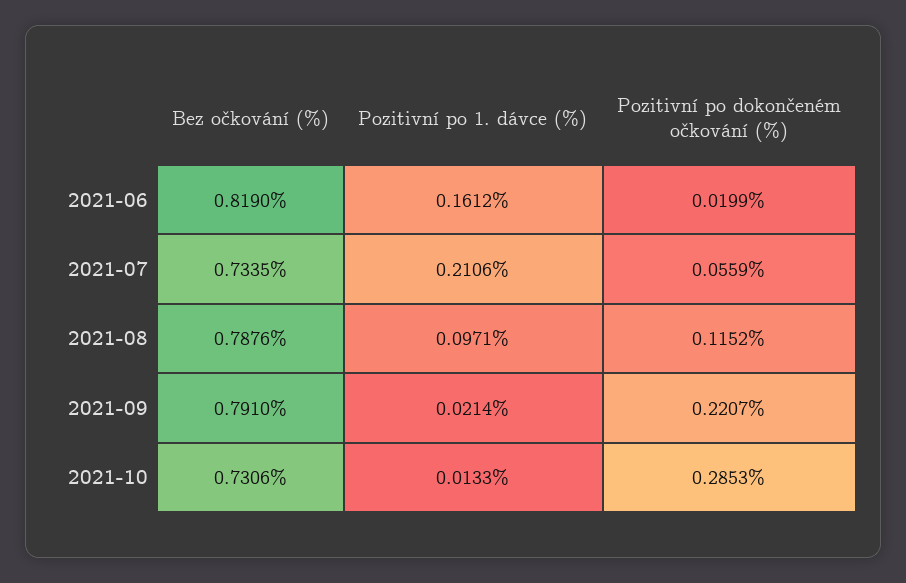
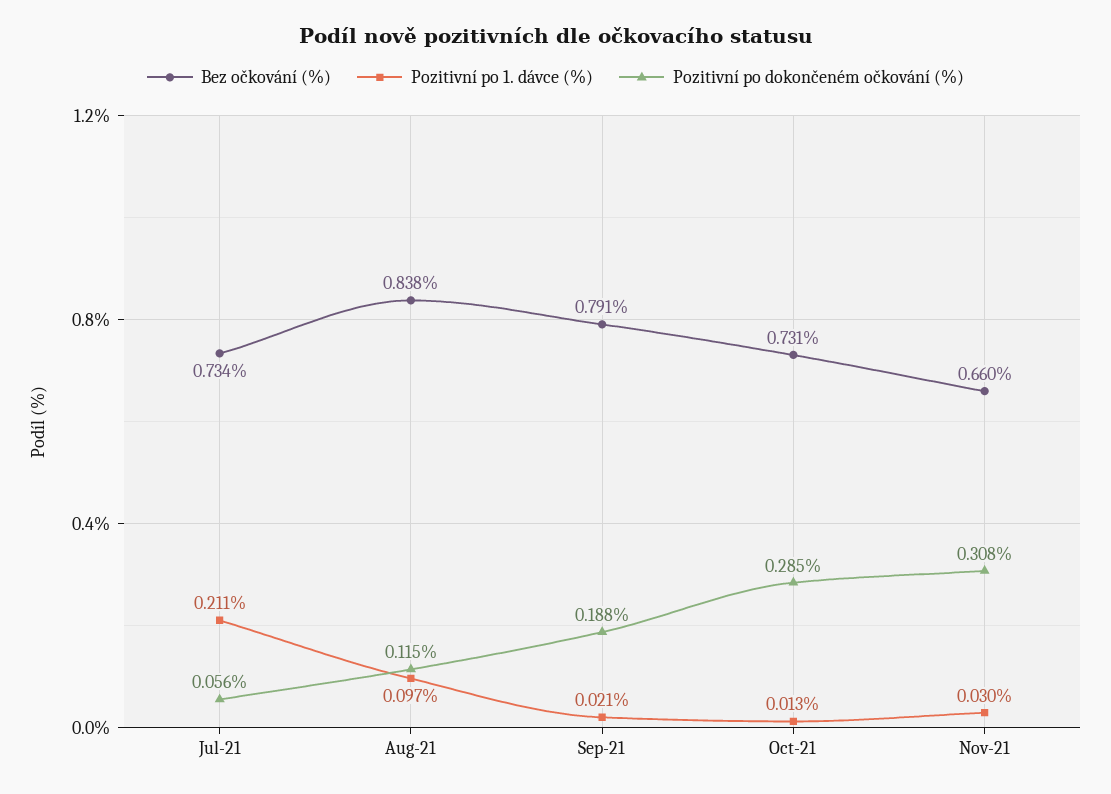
Bez očkování (%), 2021-06: 0.819 -> none
Pozitivní po 1. dávce (%), 2021-06: 0.1612 -> none
Pozitivní po dokončeném očkování (%), 2021-06: 0.0199 -> none
Bez očkování (%), 2021-08: 0.7876 -> 0.838
Pozitivní po dokončeném očkování (%), 2021-09: 0.2207 -> 0.188
Bez očkování (%), Nov-21: none -> 0.66
Pozitivní po 1. dávce (%), Nov-21: none -> 0.03
Pozitivní po dokončeném očkování (%), Nov-21: none -> 0.308

